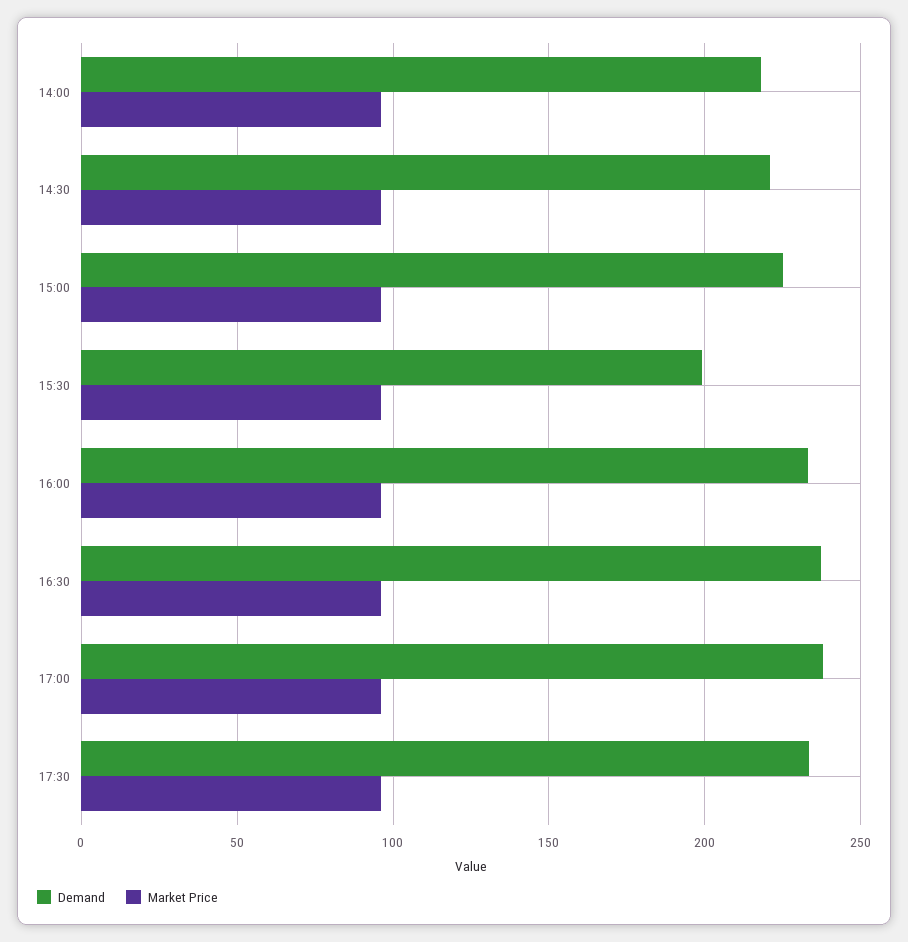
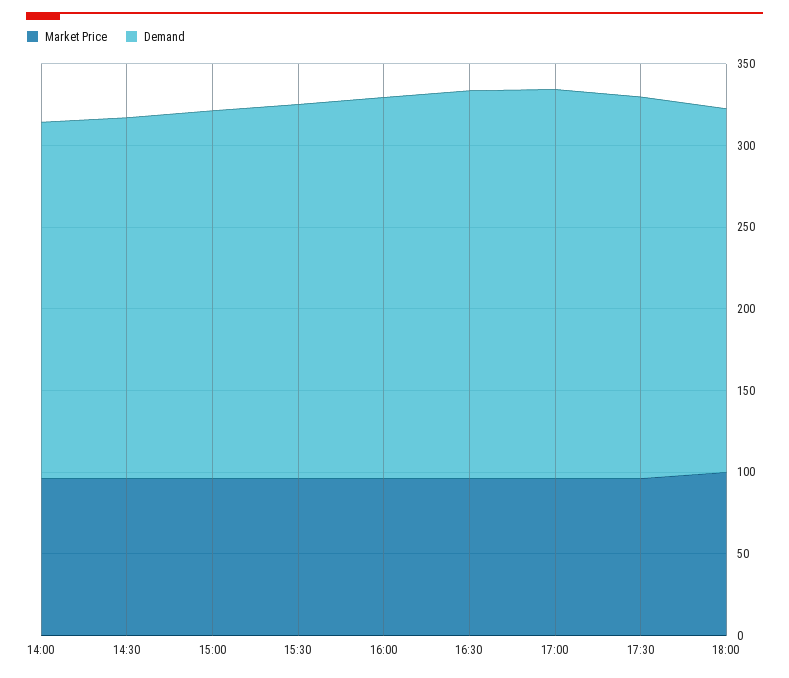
Demand, 15:30: 200 -> 230
Market Price, 18:00: none -> 100
Demand, 18:00: none -> 220

